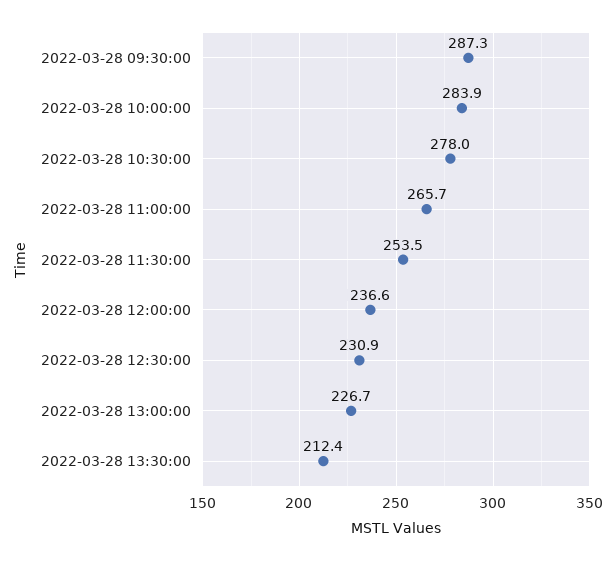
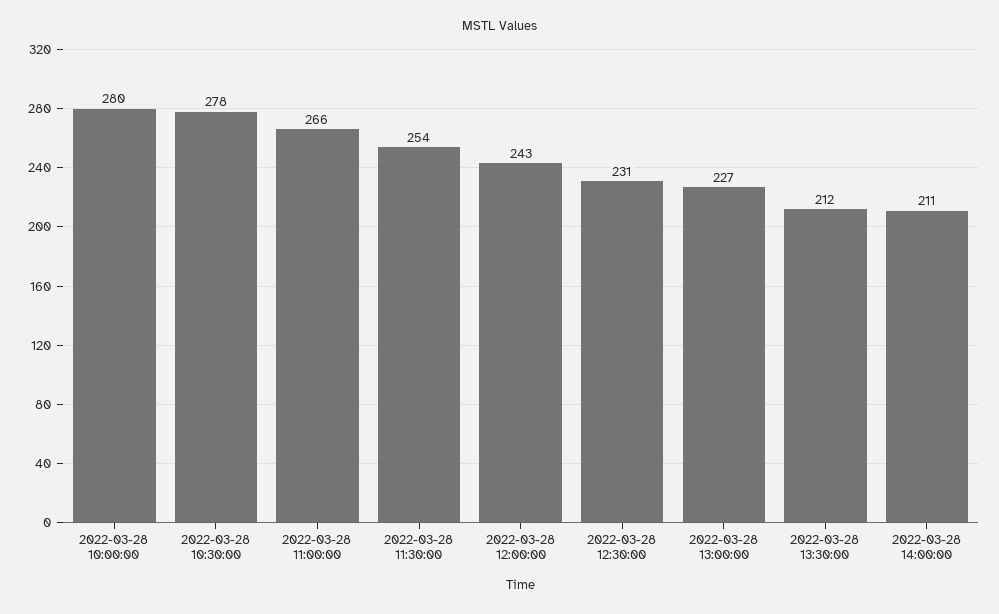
2022-03-28 09:30:00: 287.3 -> none
2022-03-28 10:00:00: 283.9 -> 280
2022-03-28 12:00:00: 236.6 -> 243
2022-03-28 14:00:00: none -> 211

